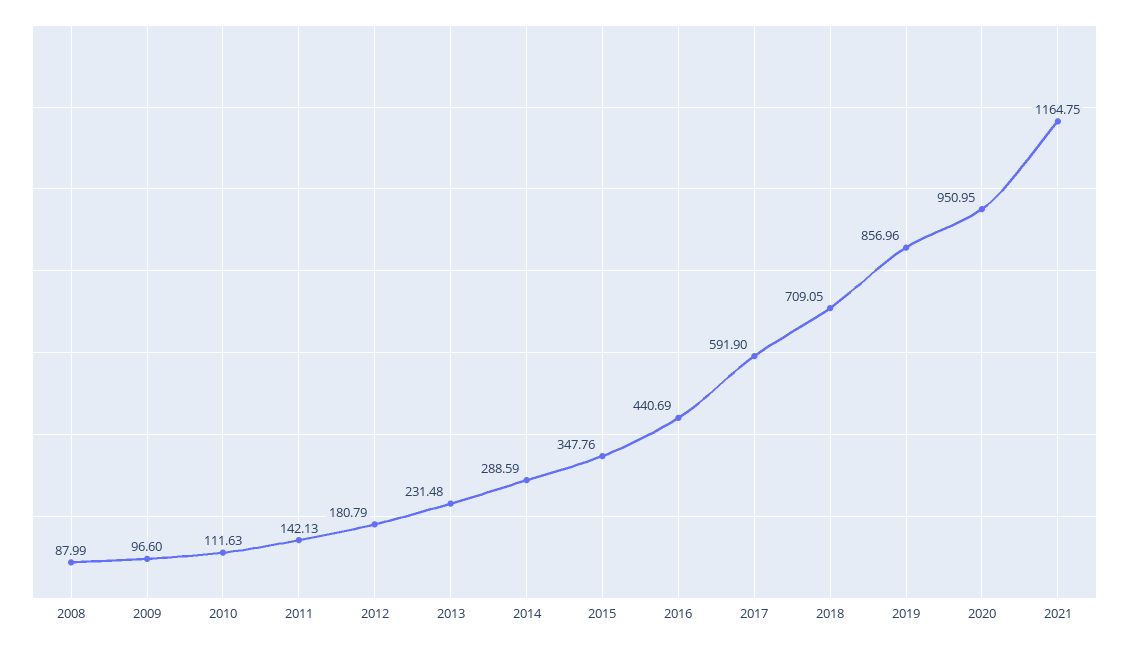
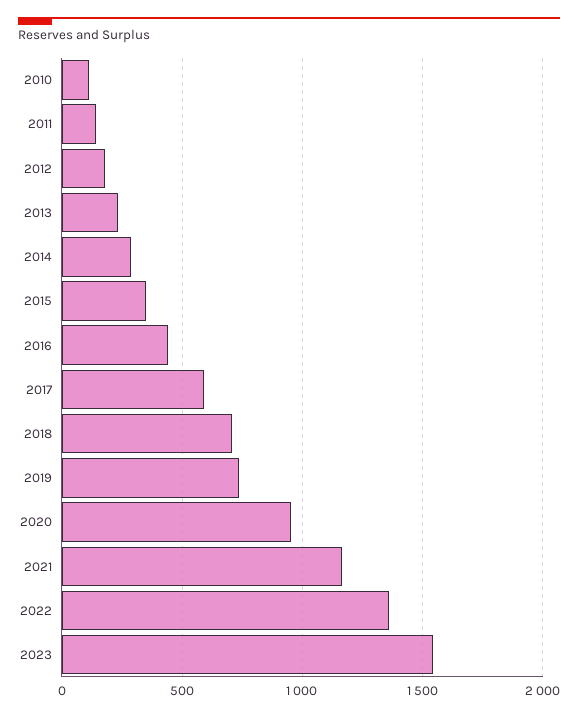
2008: 87.99 -> none
2009: 96.6 -> none
2019: 856.96 -> 750
2022: none -> 1350
2023: none -> 1550

